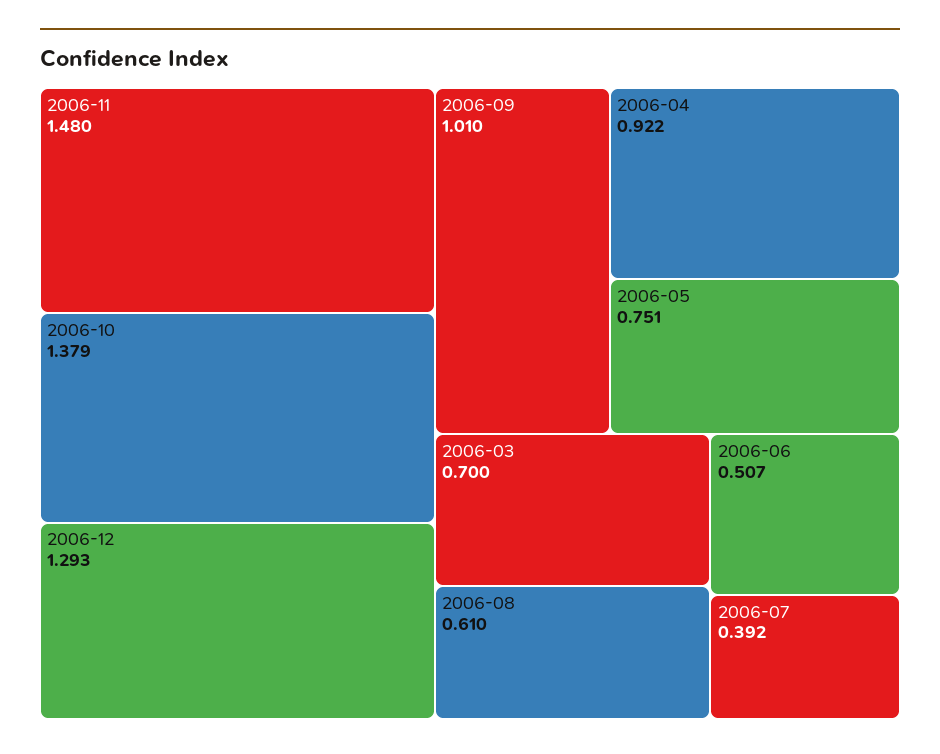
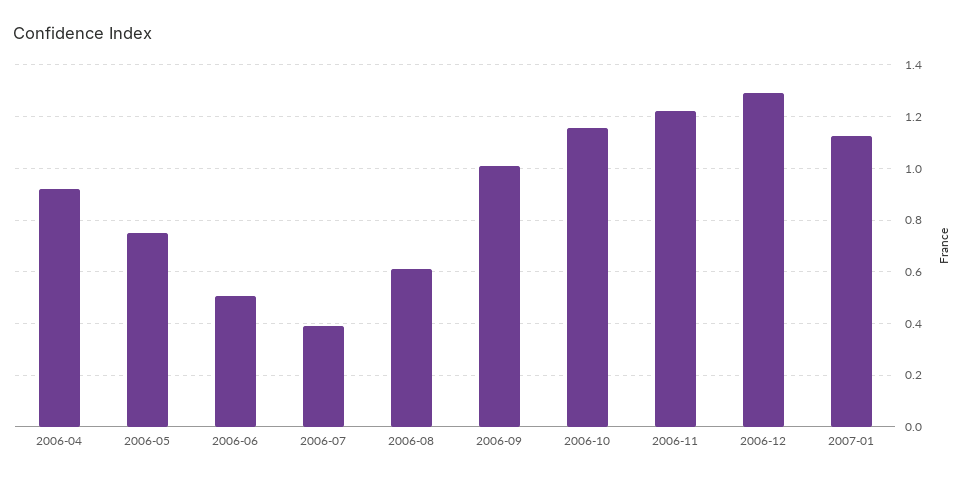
2006-11: 1.48 -> 1.225
2006-10: 1.379 -> 1.15
2006-03: 0.7 -> none
2007-01: none -> 1.125

